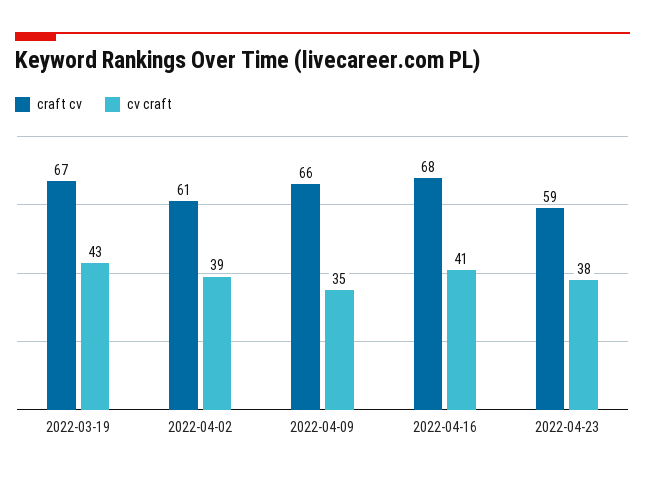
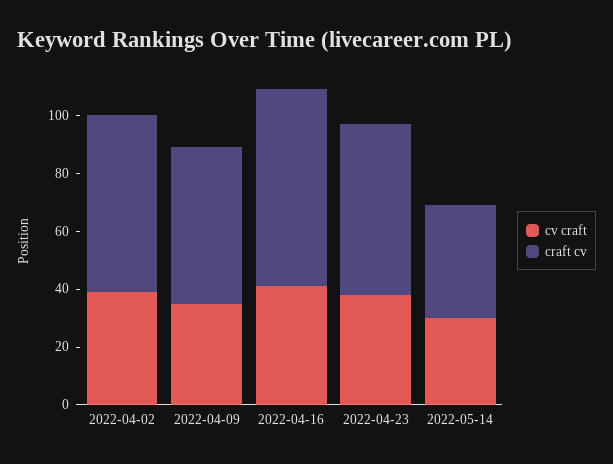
craft cv, 2022-03-19: 67 -> none
cv craft, 2022-03-19: 43 -> none
craft cv, 2022-04-09: 66 -> 55
cv craft, 2022-05-14: none -> 30
craft cv, 2022-05-14: none -> 40

